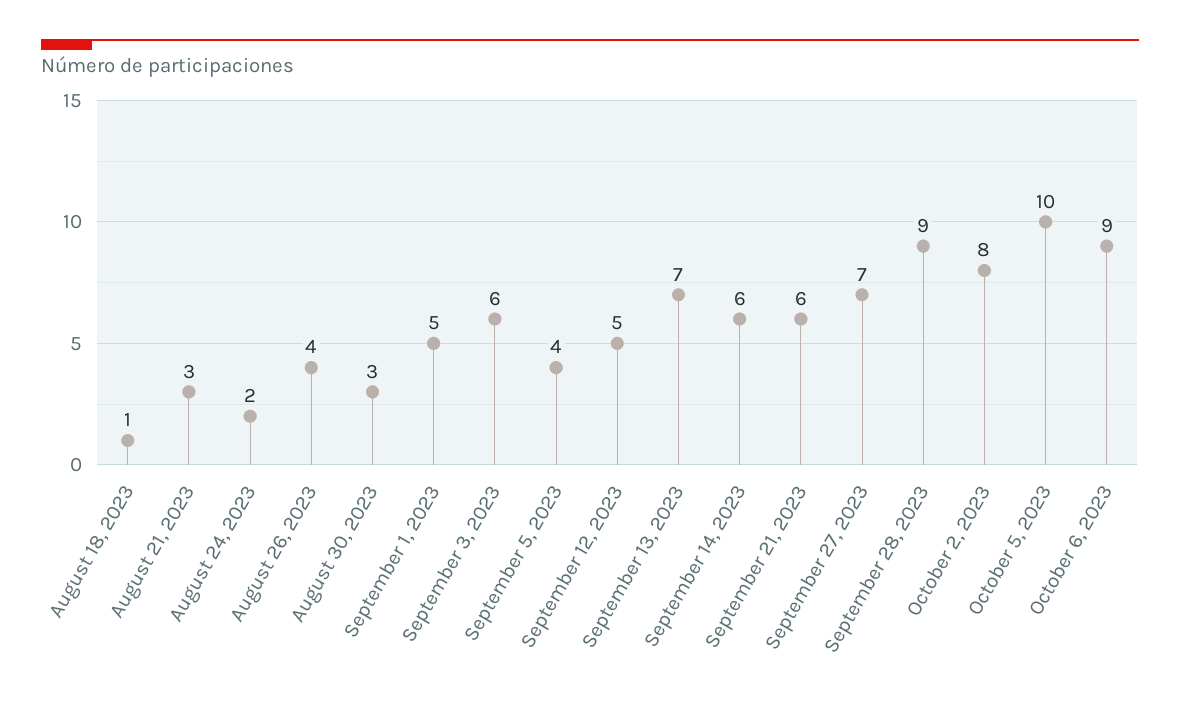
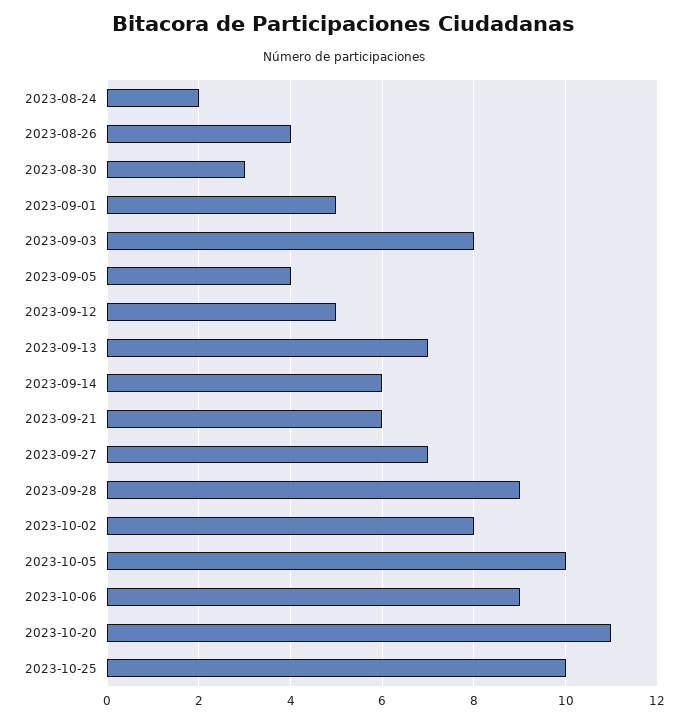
August 18, 2023: 1 -> none
August 21, 2023: 3 -> none
September 3, 2023: 6 -> 8
2023-10-20: none -> 11
2023-10-25: none -> 10

